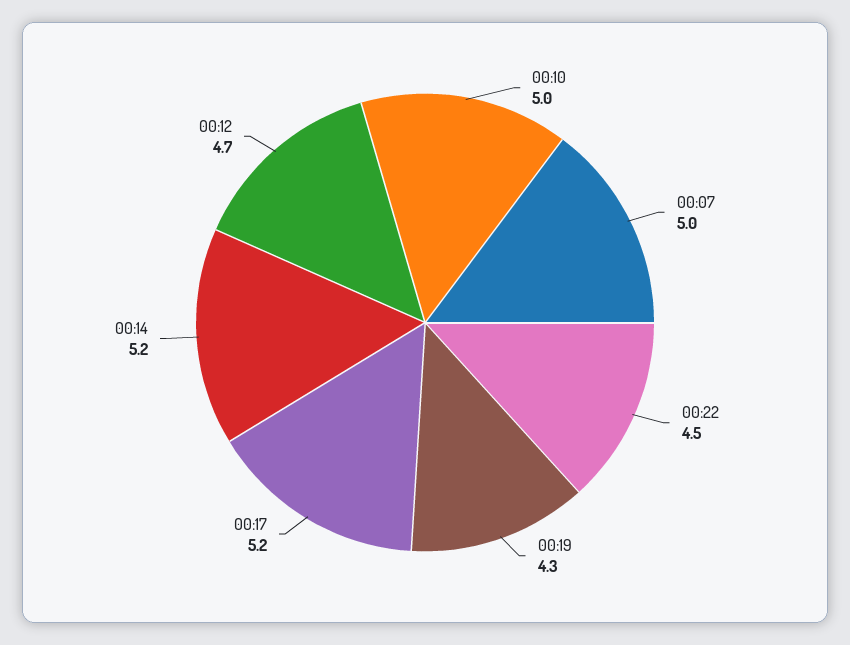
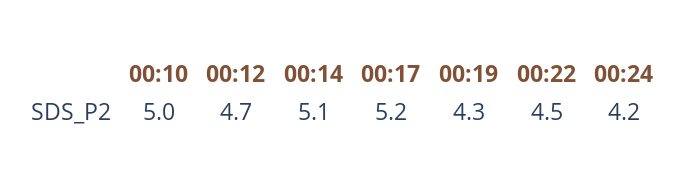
00:07: 5 -> none
00:14: 5.2 -> 5.1
00:24: none -> 4.2

